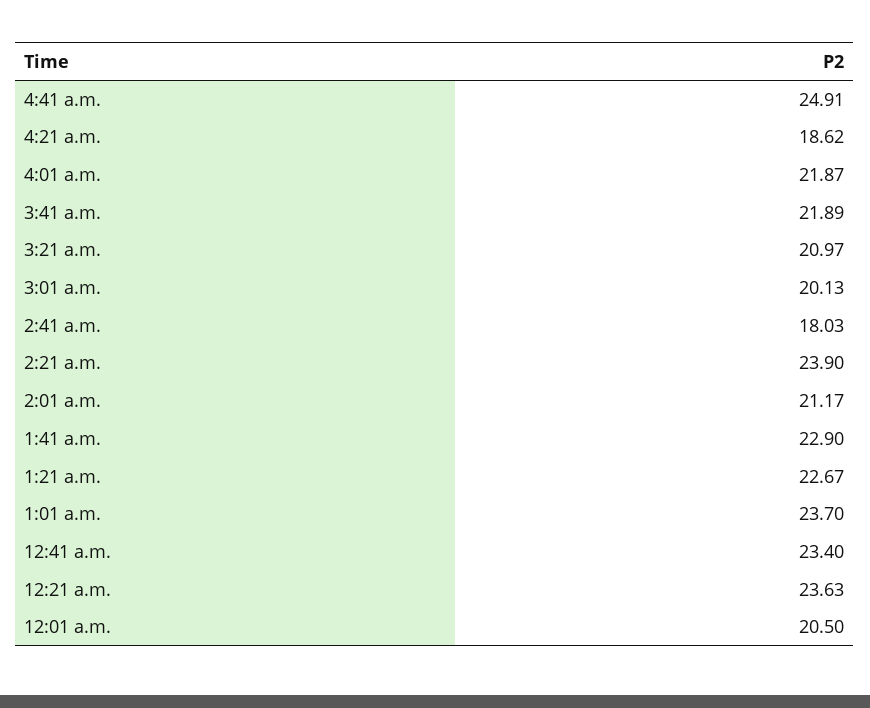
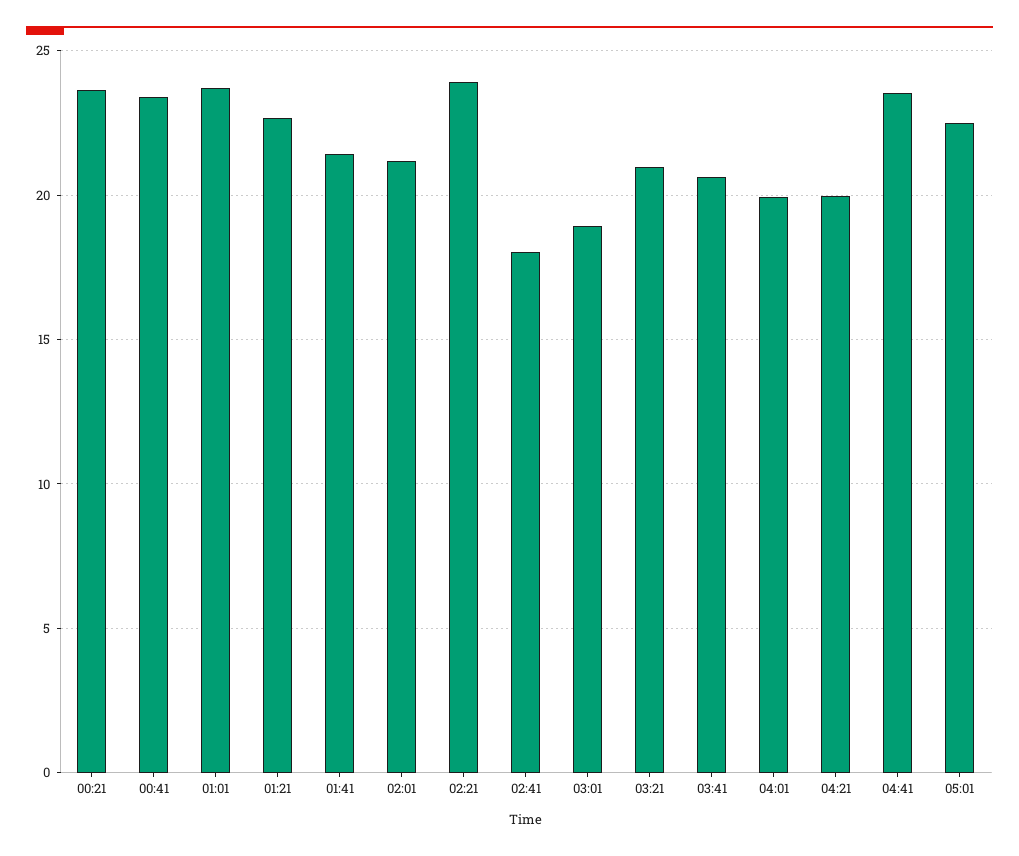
4:41 a.m.: 24.91 -> 23.5
4:21 a.m.: 18.62 -> 20
4:01 a.m.: 21.87 -> 20
3:41 a.m.: 21.89 -> 20.5
3:01 a.m.: 20.13 -> 19
1:41 a.m.: 22.9 -> 21.5
12:01 a.m.: 20.5 -> none
05:01: none -> 22.5

